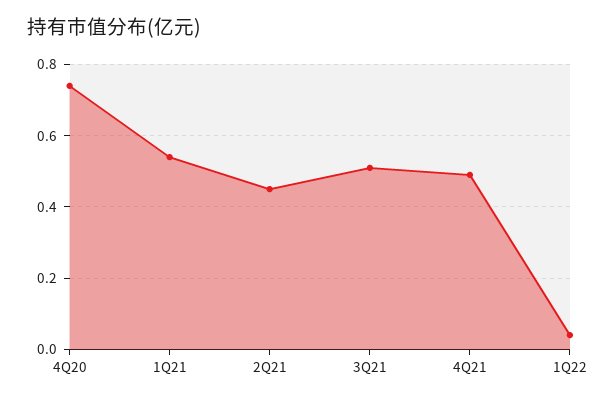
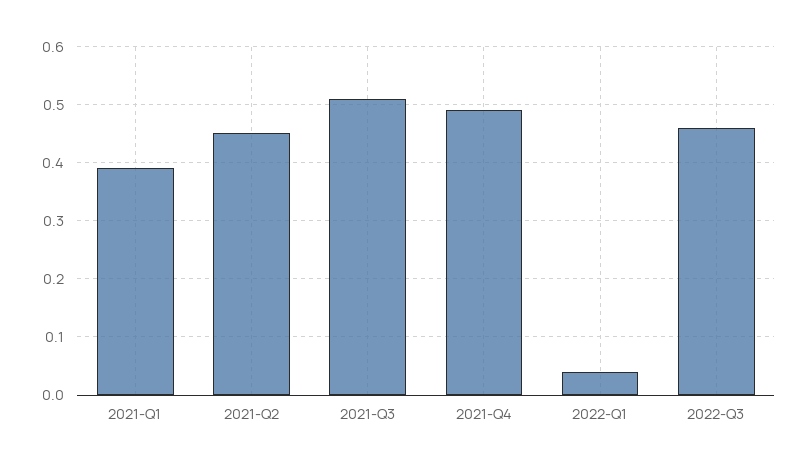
4Q20: 0.75 -> none
1Q21: 0.55 -> 0.4
2022-Q3: none -> 0.45

